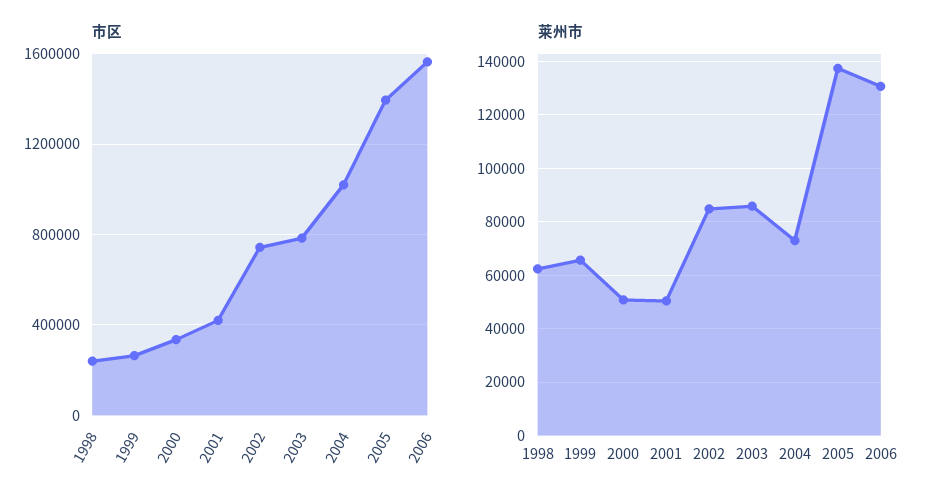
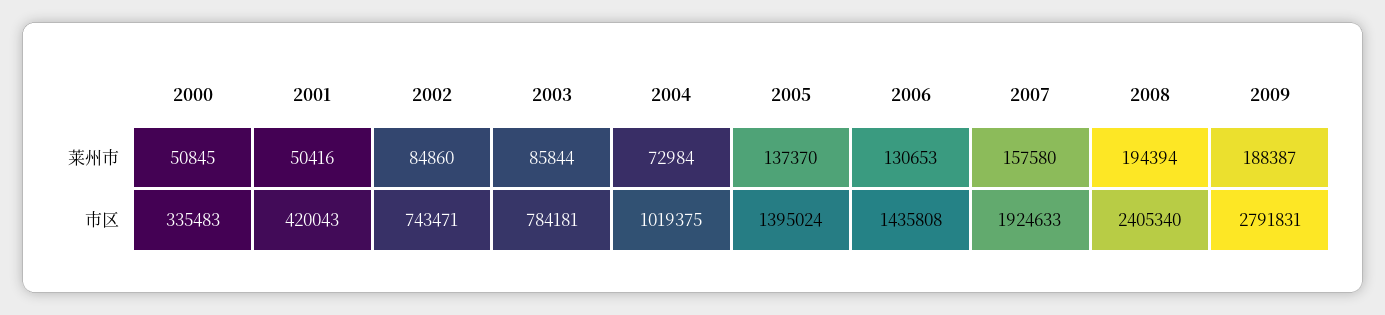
市区, 1998: 250000 -> none
市区, 1999: 250000 -> none
市区, 2006: 1550000 -> 1435808
莱州市, 1998: 62500 -> none
莱州市, 1999: 65000 -> none
莱州市, 2007: none -> 157580
莱州市, 2008: none -> 194394
莱州市, 2009: none -> 188387
市区, 2007: none -> 1924633
市区, 2008: none -> 2405340
市区, 2009: none -> 2791831

